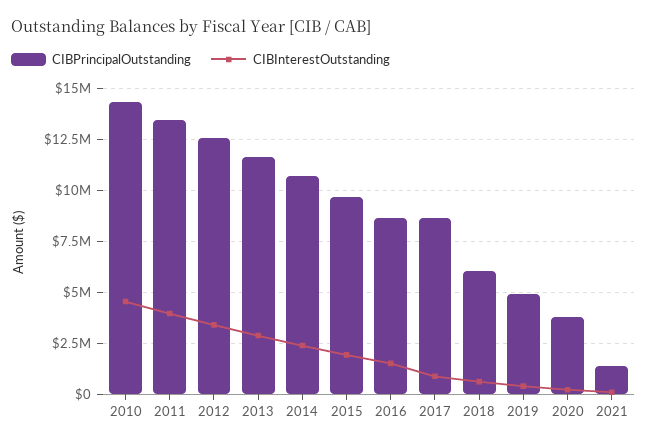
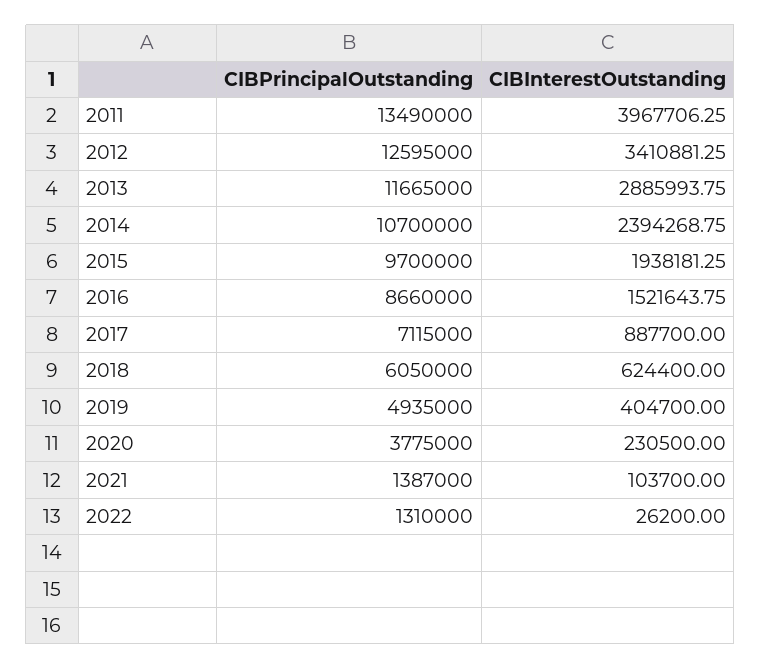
CIBPrincipalOutstanding, 2010: 14500000 -> none
CIBInterestOutstanding, 2010: 4500000 -> none
CIBPrincipalOutstanding, 2017: 8500000 -> 7115000
CIBPrincipalOutstanding, 2022: none -> 1310000
CIBInterestOutstanding, 2022: none -> 26200

